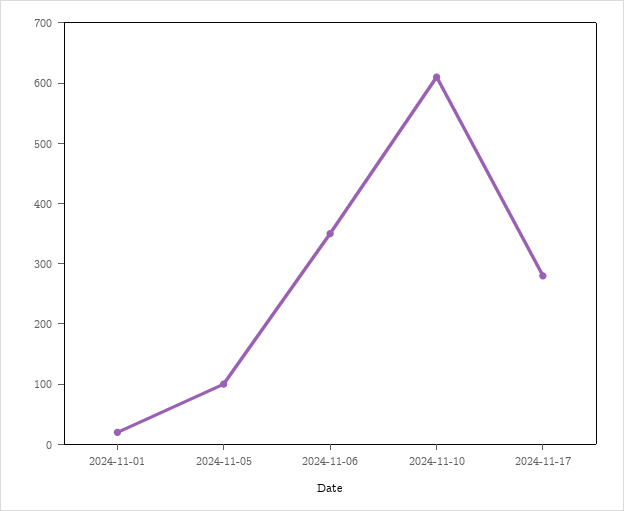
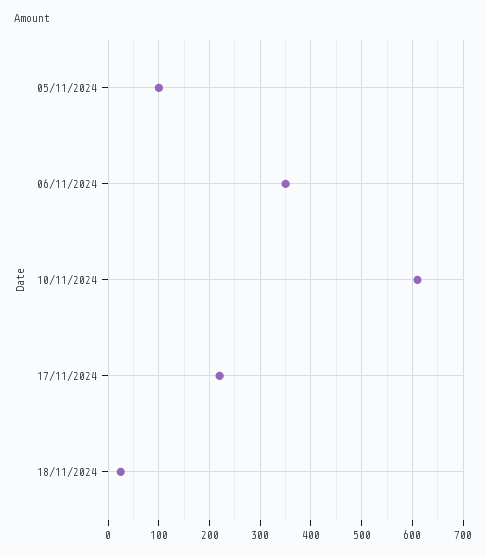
2024-11-01: 20 -> none
2024-11-17: 280 -> 220
18/11/2024: none -> 20

